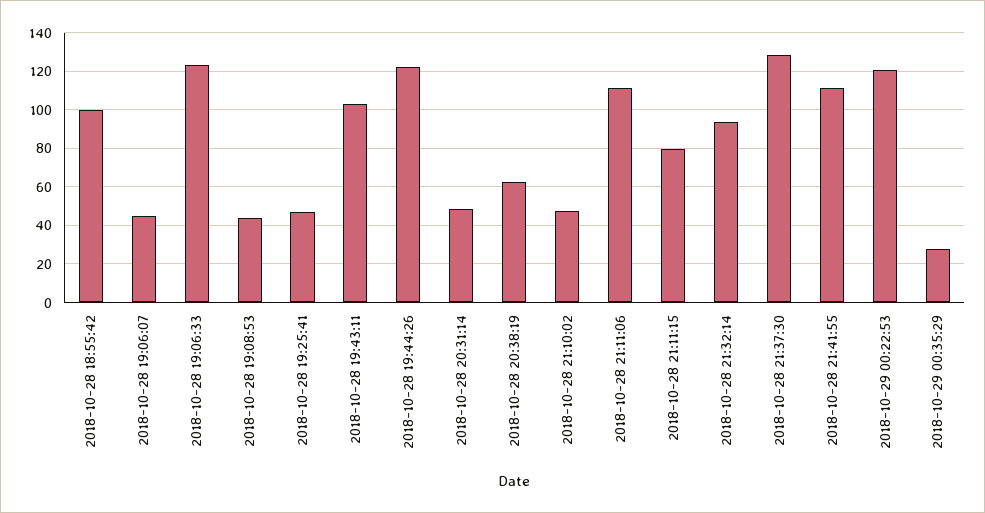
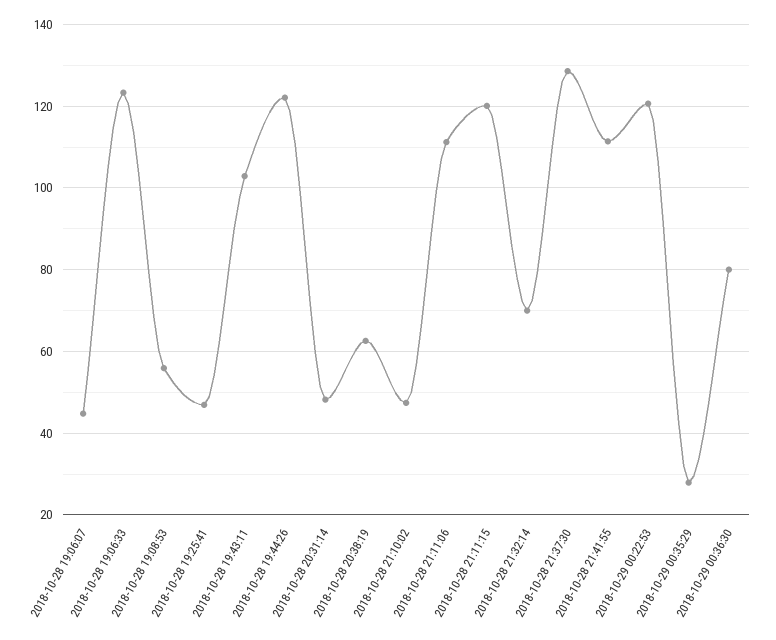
2018-10-28 18:55:42: 100 -> none
2018-10-28 19:08:53: 45 -> 56
2018-10-28 21:11:15: 80 -> 120
2018-10-28 21:32:14: 95 -> 70
2018-10-29 00:36:30: none -> 80

